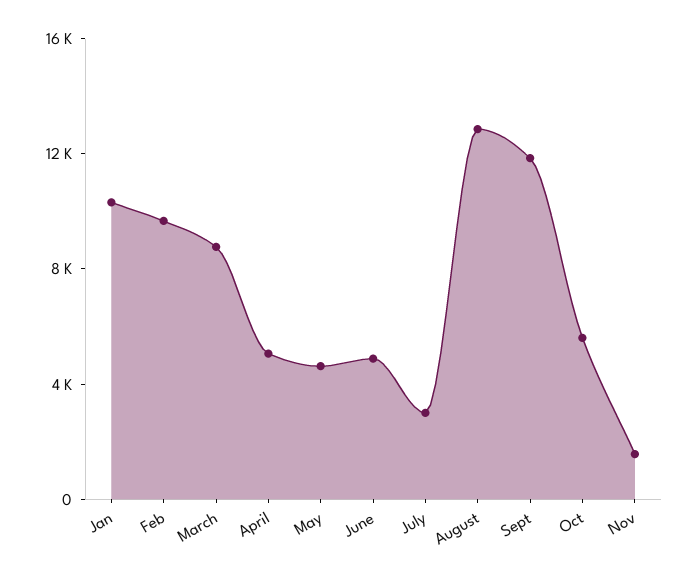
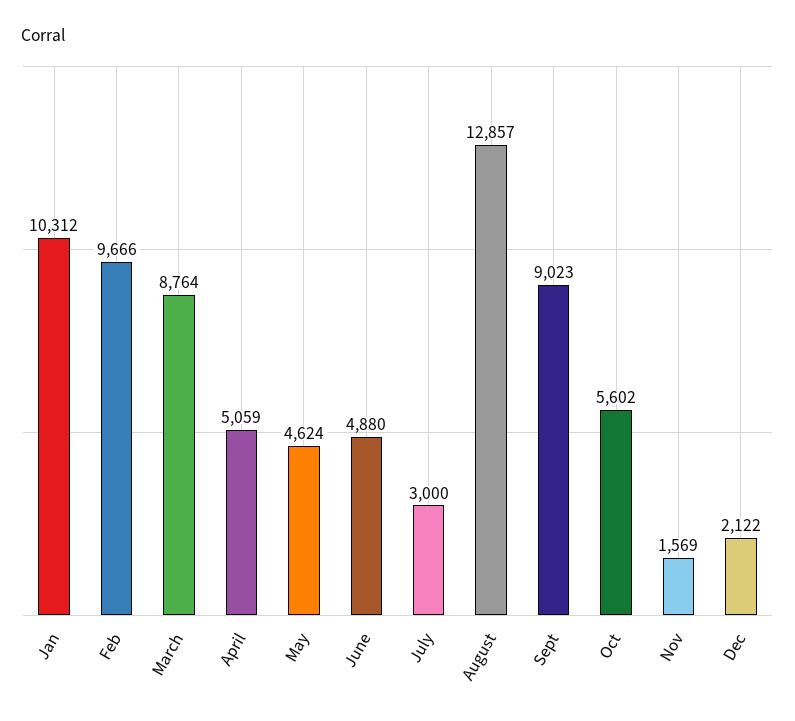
Sept: 12000 -> 9023
Dec: none -> 2122

